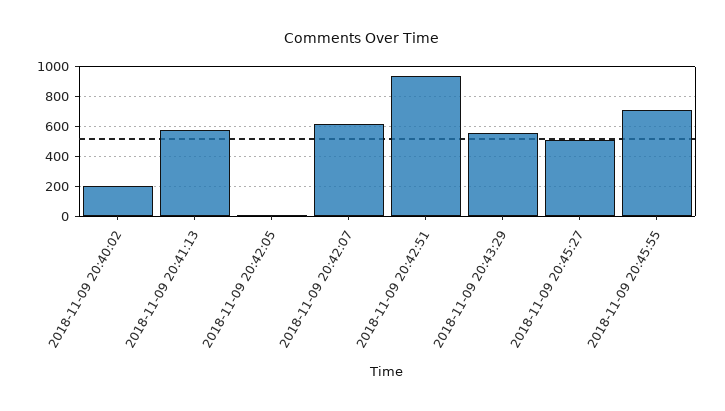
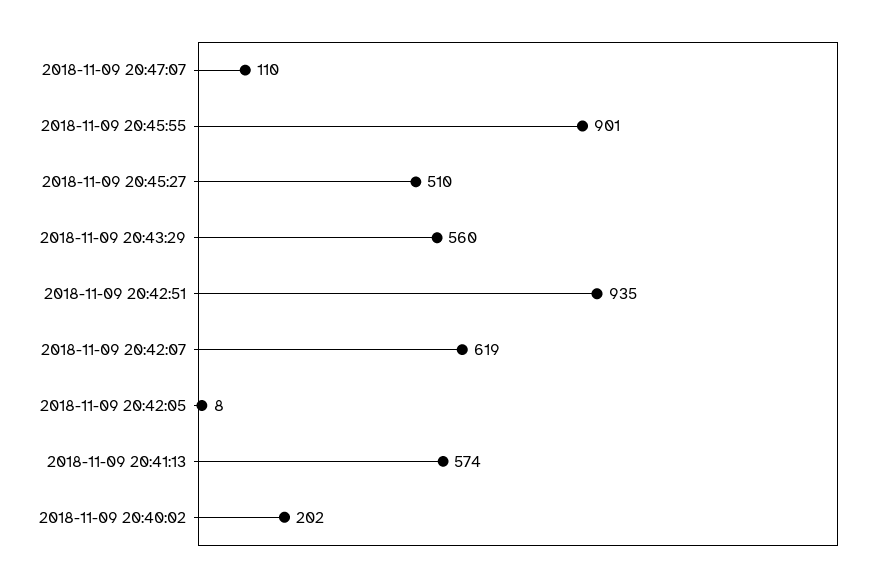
2018-11-09 20:45:55: 700 -> 901
2018-11-09 20:47:07: none -> 110

